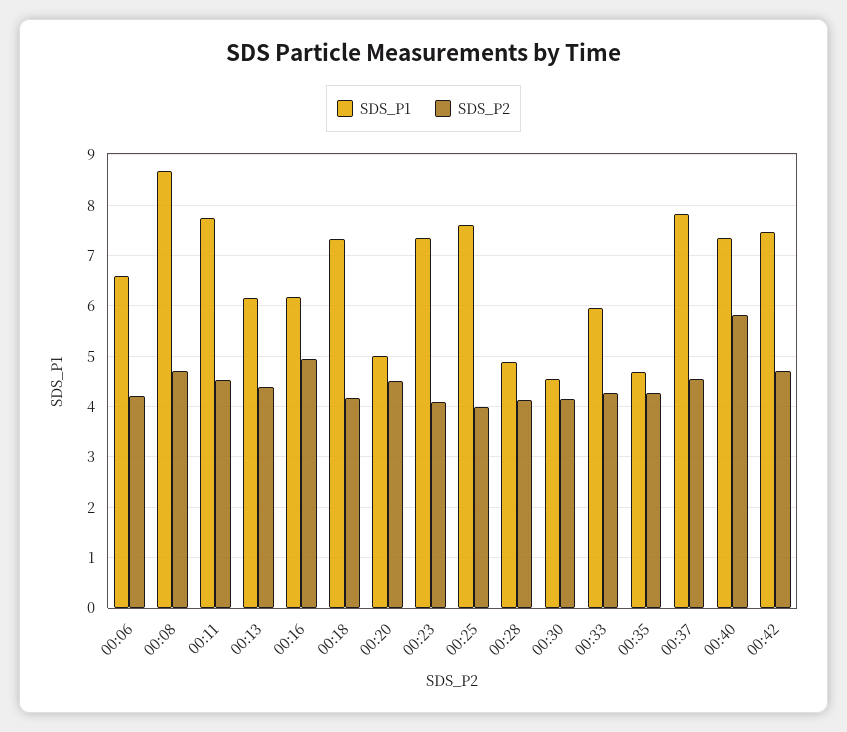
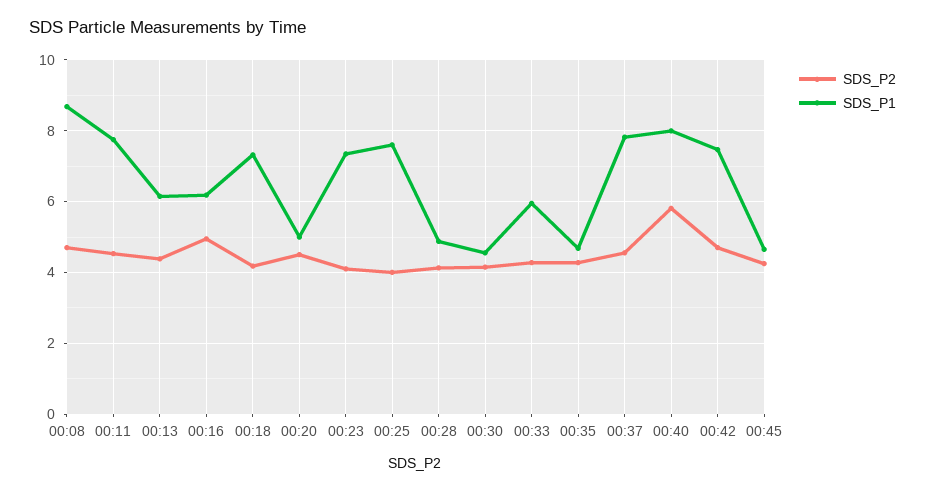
SDS_P1, 00:06: 6.6 -> none
SDS_P2, 00:06: 4.2 -> none
SDS_P1, 00:40: 7.4 -> 8
SDS_P2, 00:45: none -> 4.2
SDS_P1, 00:45: none -> 4.6

